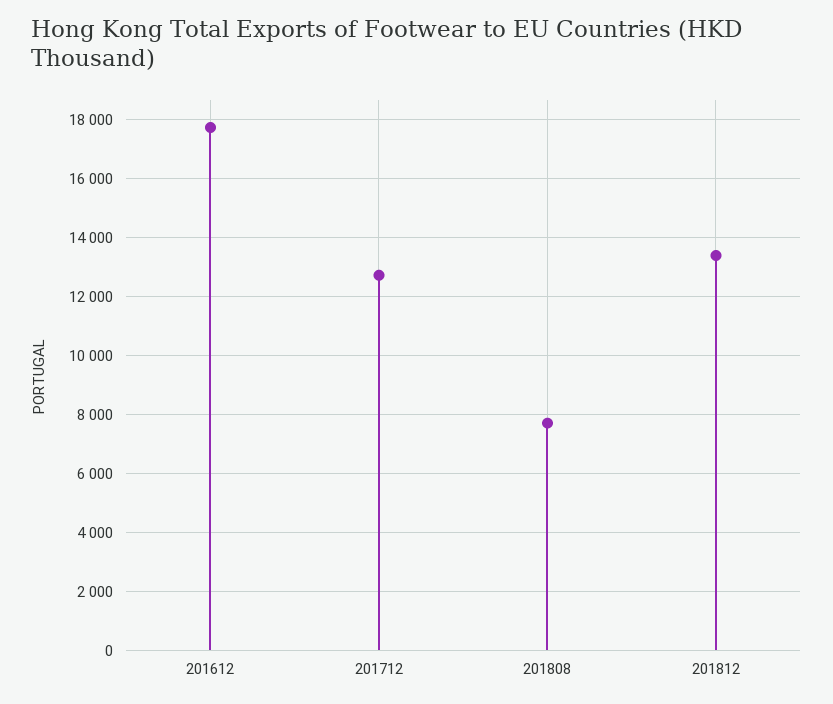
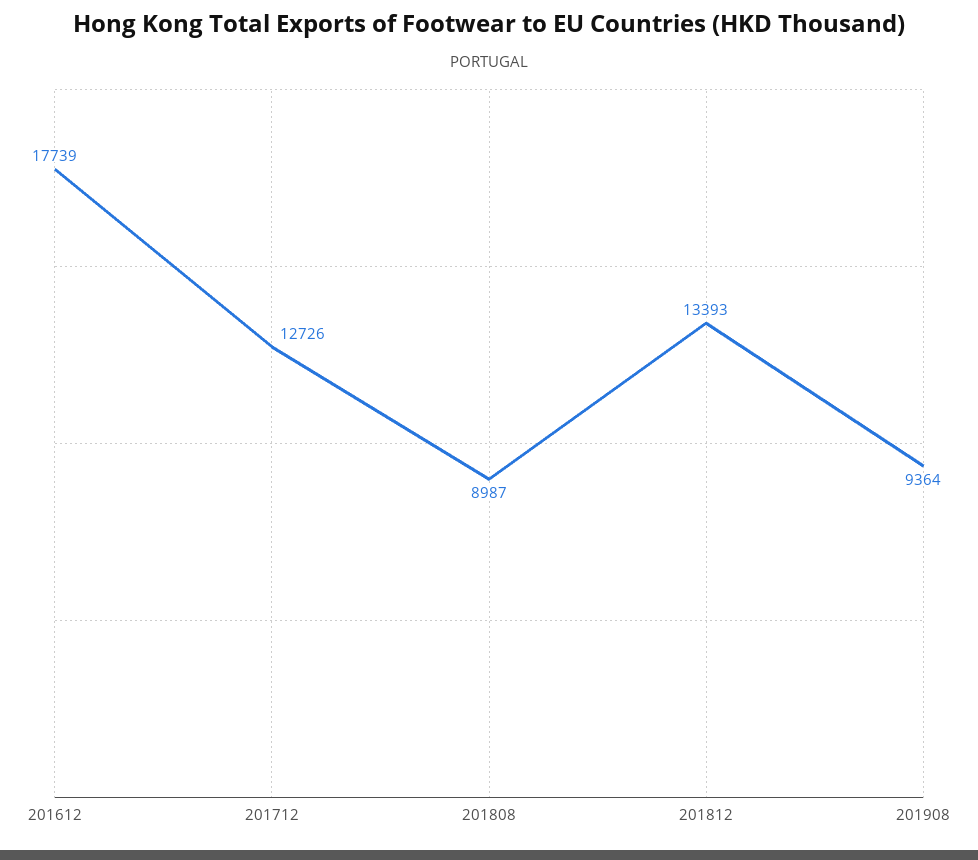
201808: 7750 -> 8987
201908: none -> 9364

